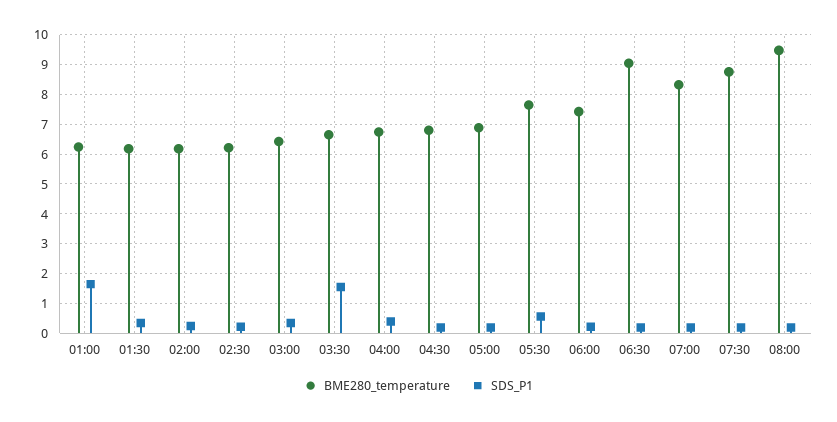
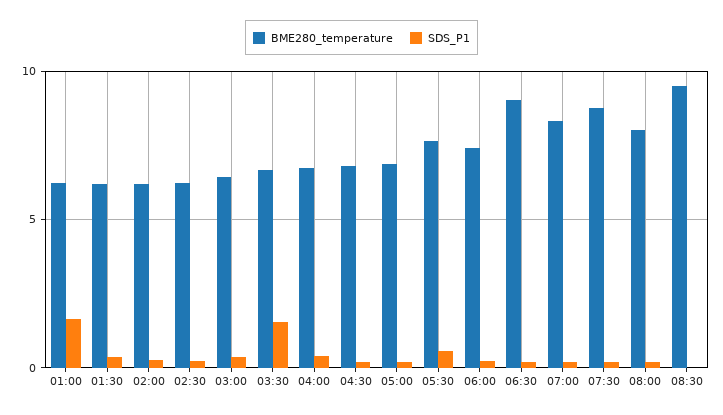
BME280_temperature, 08:00: 9.5 -> 8
BME280_temperature, 08:30: none -> 9.5
SDS_P1, 08:30: none -> 0

